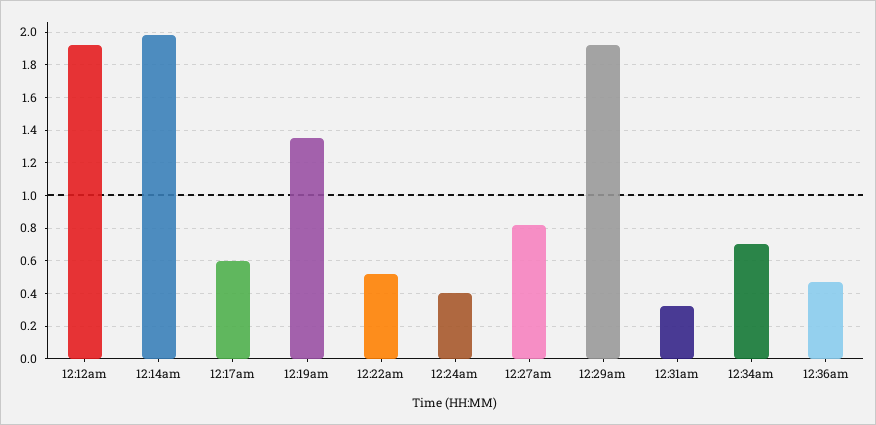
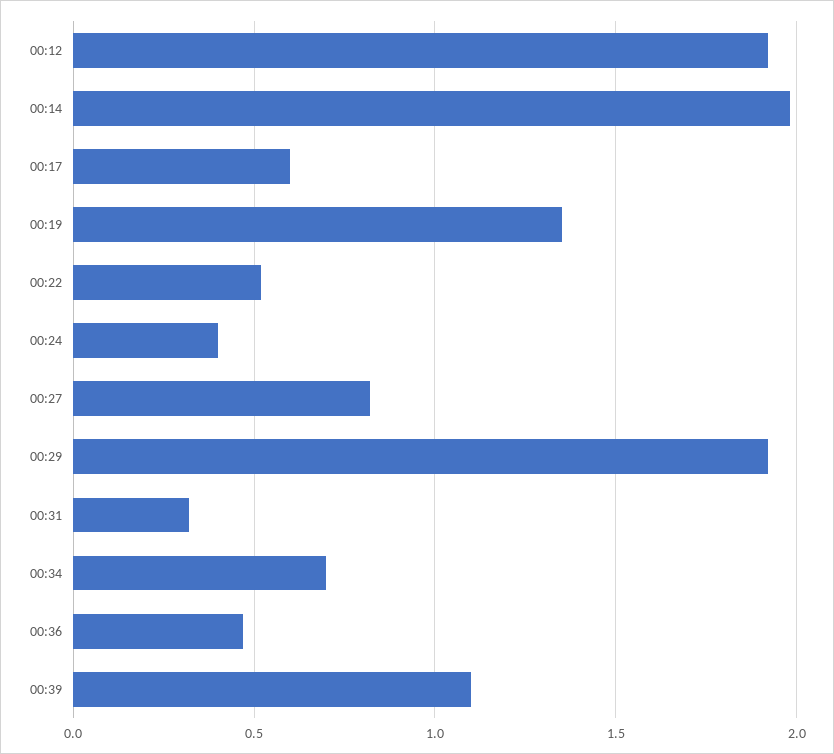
00:39: none -> 1.1

